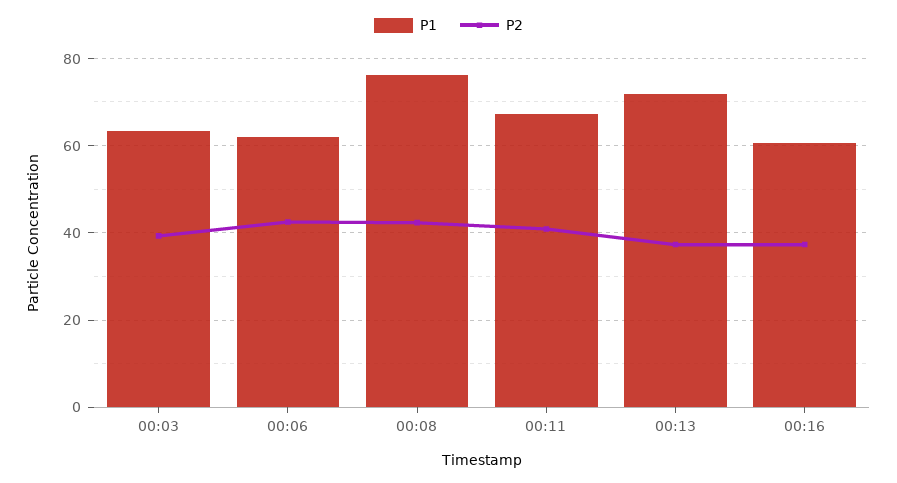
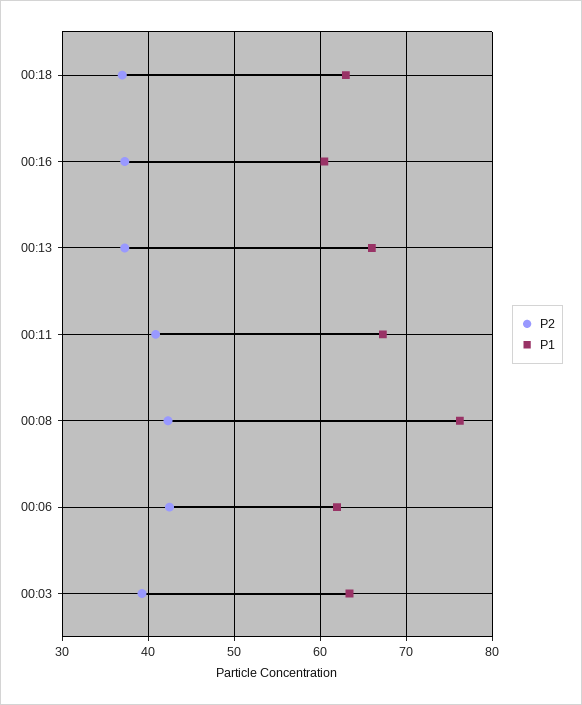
P1, 00:13: 72 -> 66
P2, 00:18: none -> 37
P1, 00:18: none -> 63

